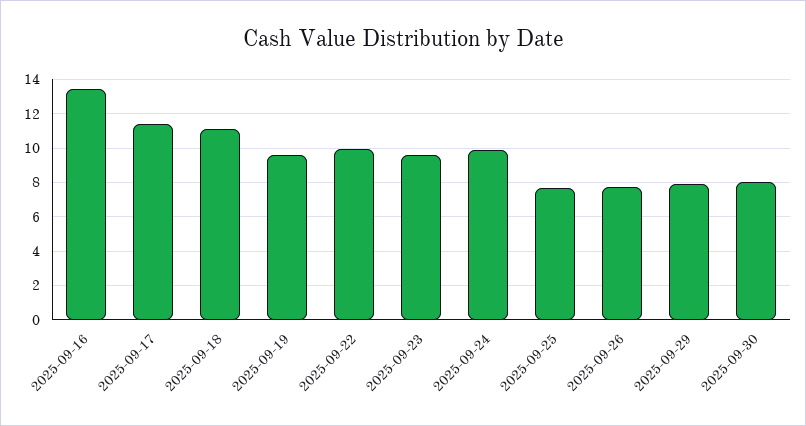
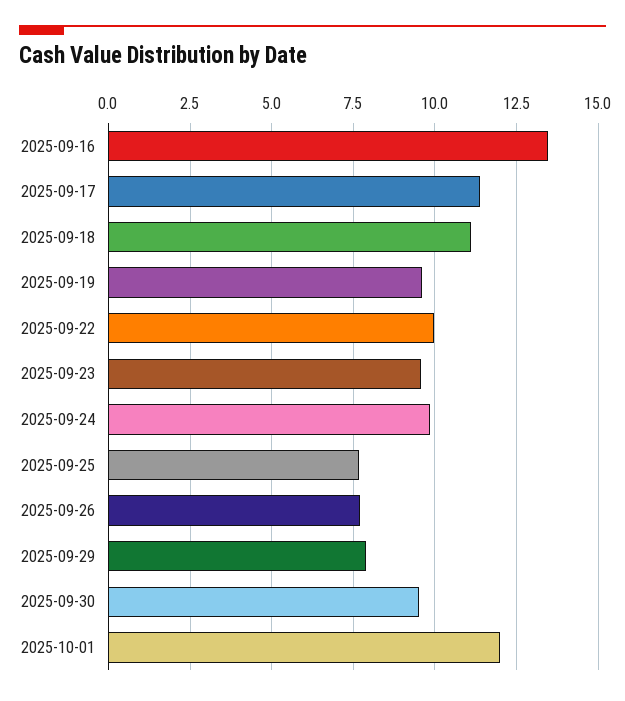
2025-09-30: 8 -> 9.5
2025-10-01: none -> 12

